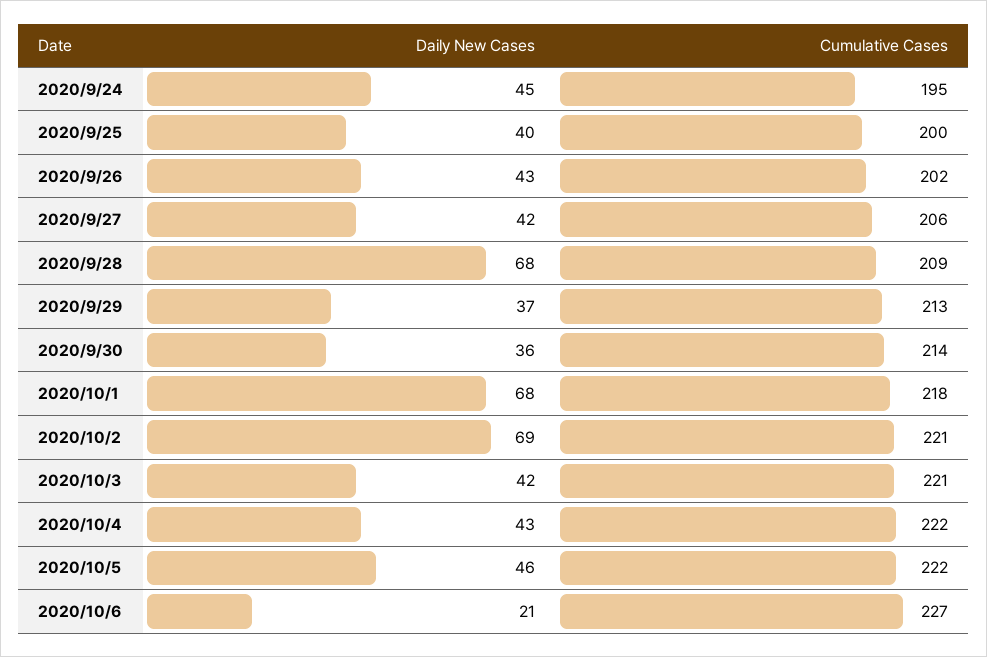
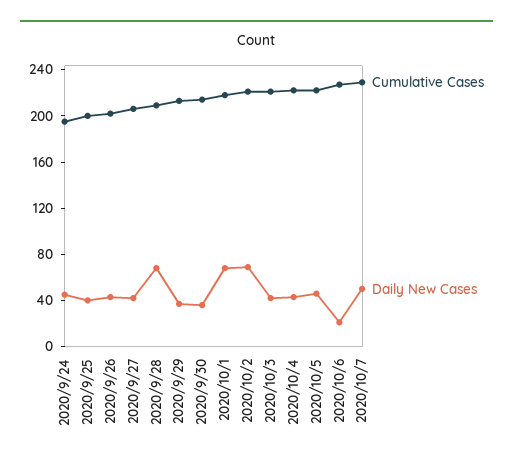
Cumulative Cases, 2020/10/7: none -> 230
Daily New Cases, 2020/10/7: none -> 50

